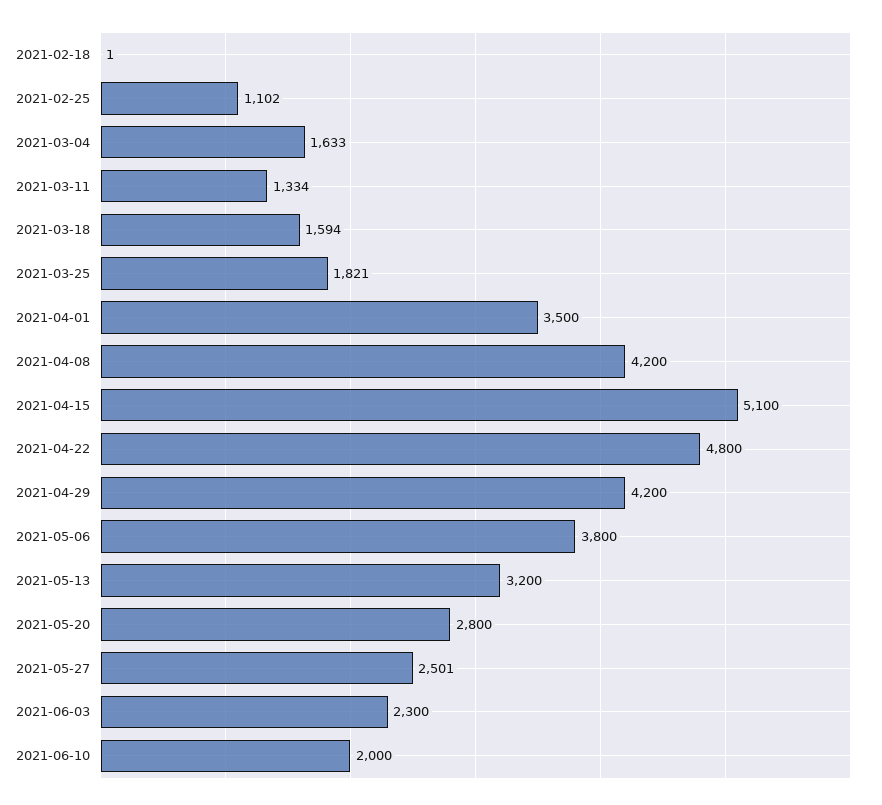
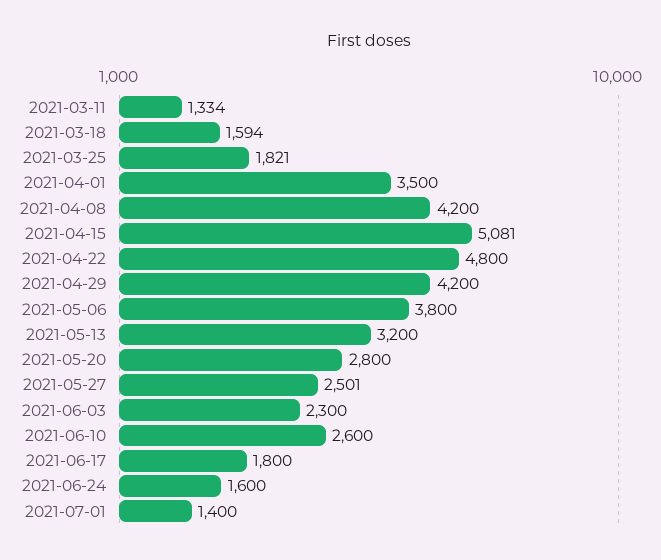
2021-02-18: 1 -> none
2021-02-25: 1102 -> none
2021-03-04: 1633 -> none
2021-04-15: 5100 -> 5081
2021-06-10: 2000 -> 2600
2021-06-17: none -> 1800
2021-06-24: none -> 1600
2021-07-01: none -> 1400

